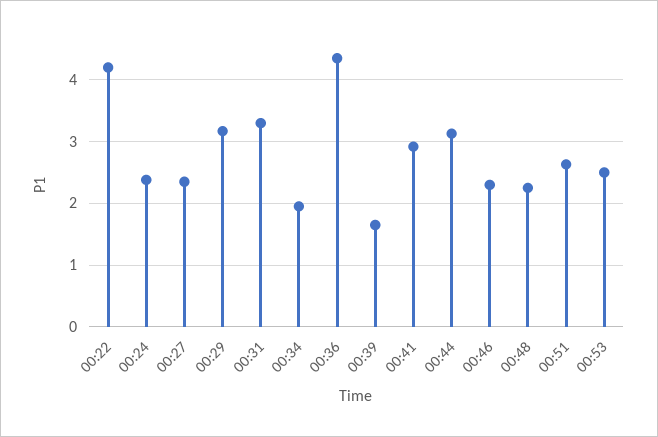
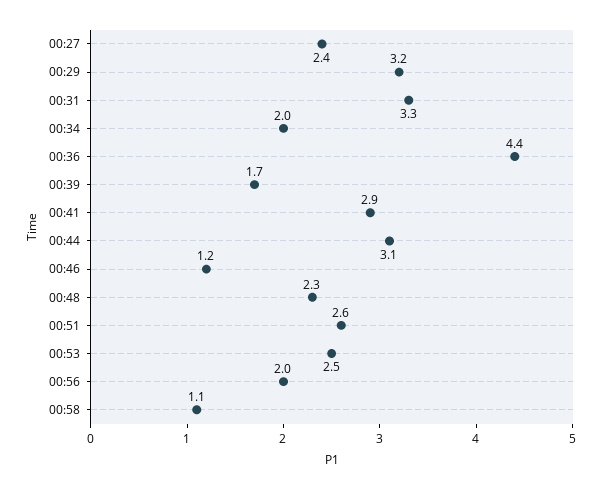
00:22: 4.2 -> none
00:24: 2.4 -> none
00:46: 2.3 -> 1.2
00:56: none -> 2
00:58: none -> 1.1

